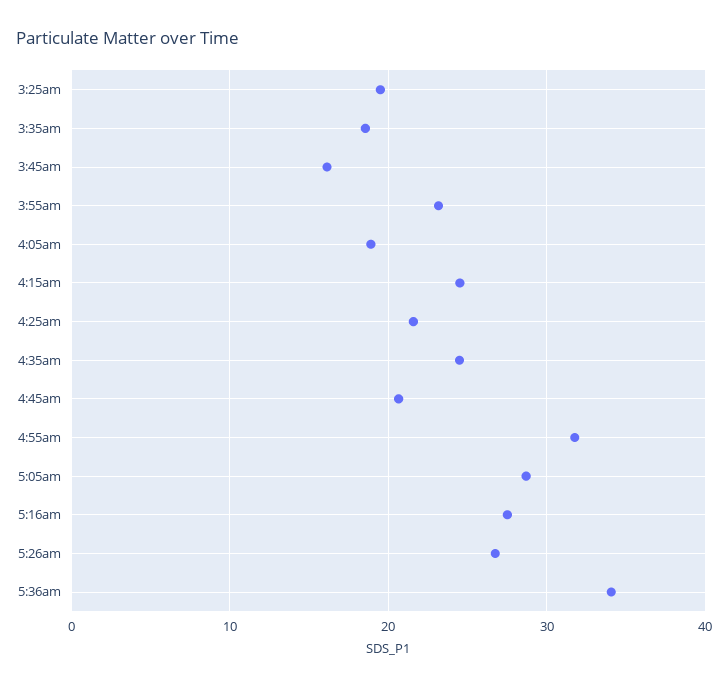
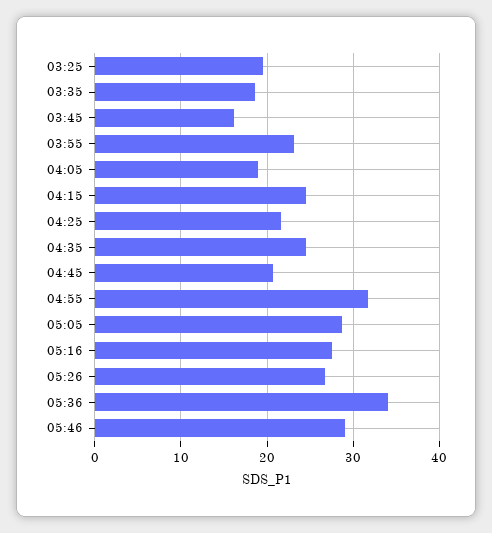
05:46: none -> 29

